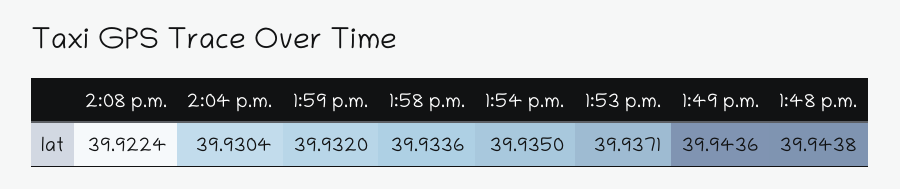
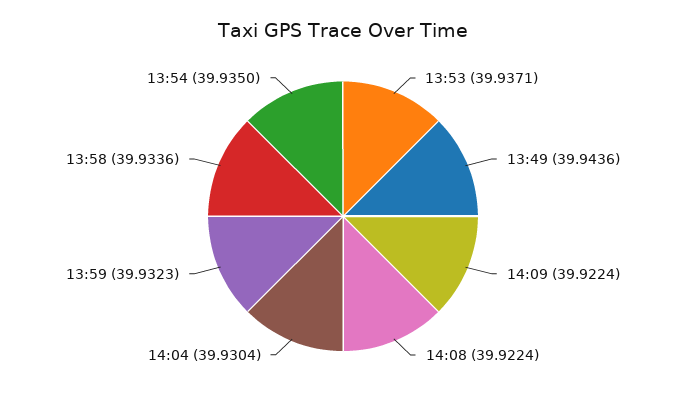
1:59 p.m.: 39.932 -> 39.9323
1:48 p.m.: 39.9438 -> none
14:09: none -> 39.9224

